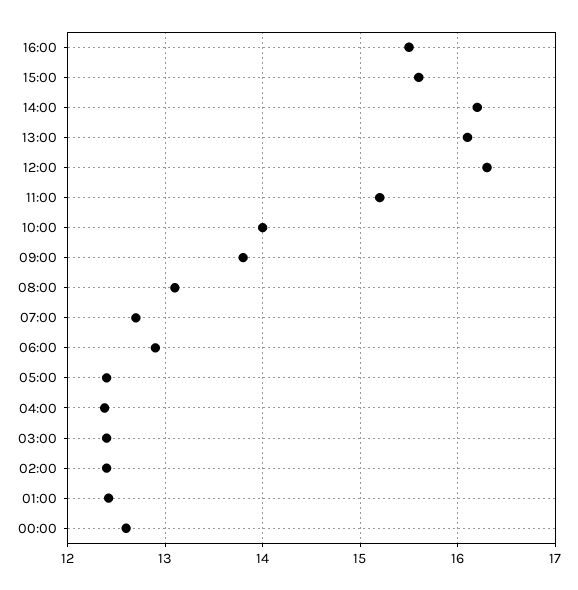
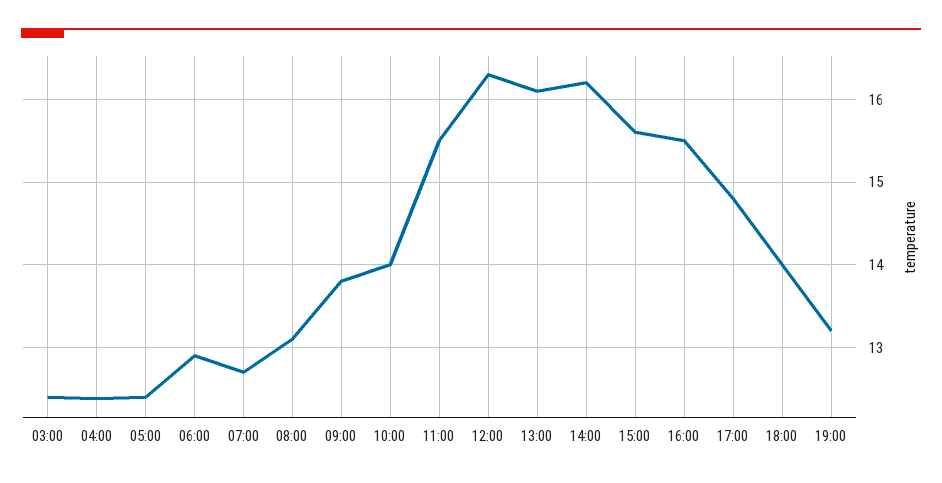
11:00: 15.2 -> 15.5
02:00: 12.4 -> none
01:00: 12.4 -> none
00:00: 12.6 -> none
17:00: none -> 14.8
18:00: none -> 14
19:00: none -> 13.2

